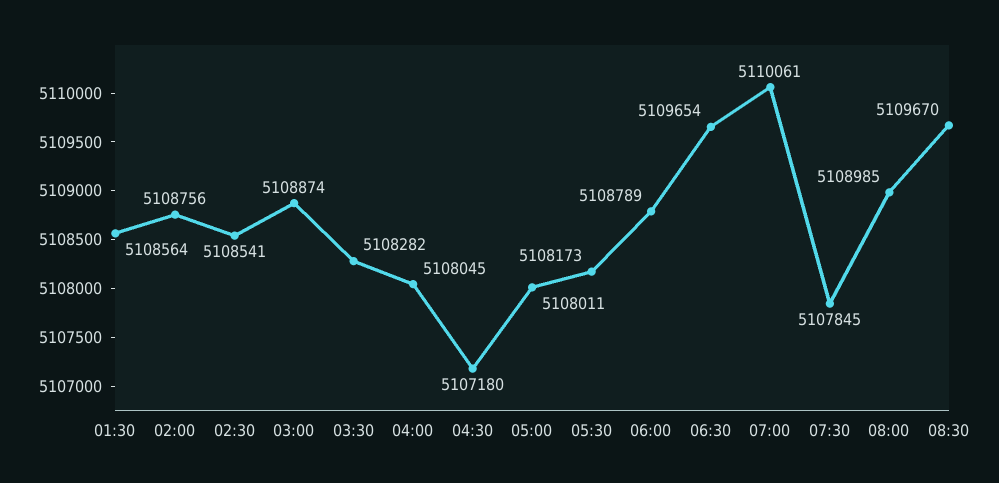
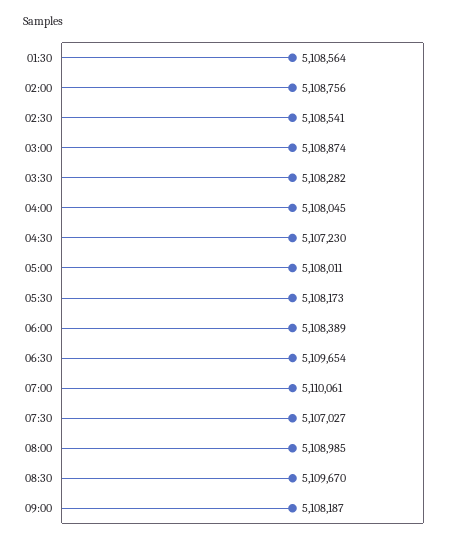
04:30: 5107180 -> 5107230
06:00: 5108789 -> 5108389
07:30: 5107845 -> 5107027
09:00: none -> 5108187

